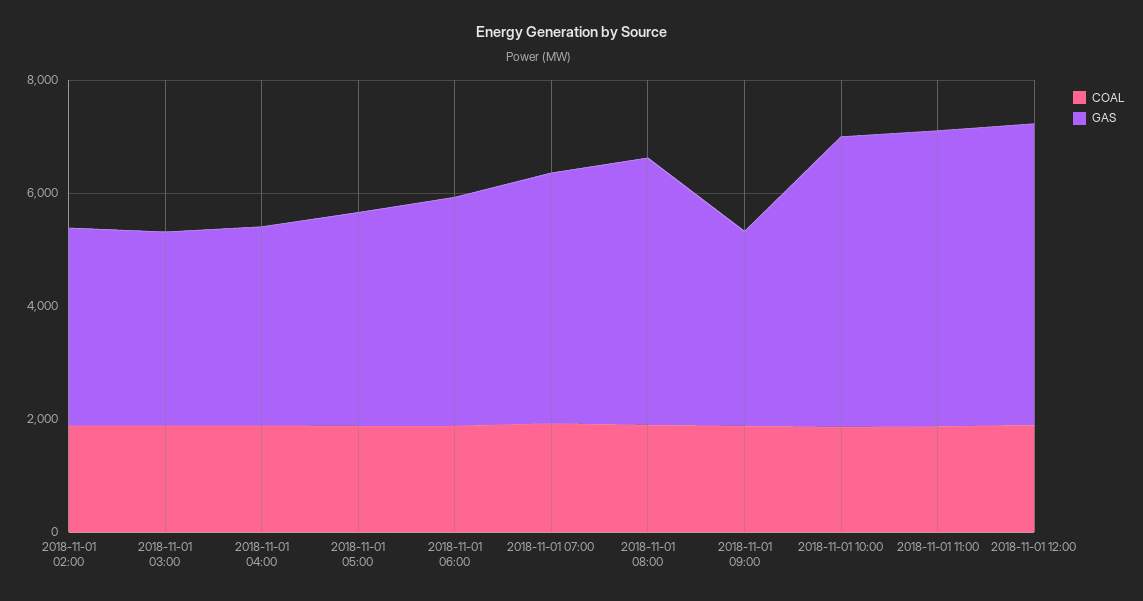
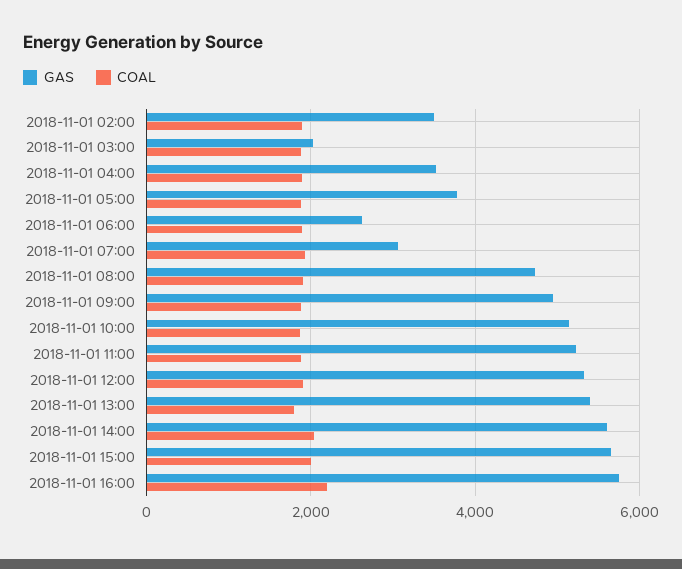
GAS, 2018-11-01 03:00: 3500 -> 2000
GAS, 2018-11-01 06:00: 4000 -> 2600
GAS, 2018-11-01 07:00: 4500 -> 3000
GAS, 2018-11-01 09:00: 3500 -> 5000
GAS, 2018-11-01 13:00: none -> 5400
COAL, 2018-11-01 13:00: none -> 1800
GAS, 2018-11-01 14:00: none -> 5600
COAL, 2018-11-01 14:00: none -> 2000
GAS, 2018-11-01 15:00: none -> 5600
COAL, 2018-11-01 15:00: none -> 2000
GAS, 2018-11-01 16:00: none -> 5800
COAL, 2018-11-01 16:00: none -> 2200

